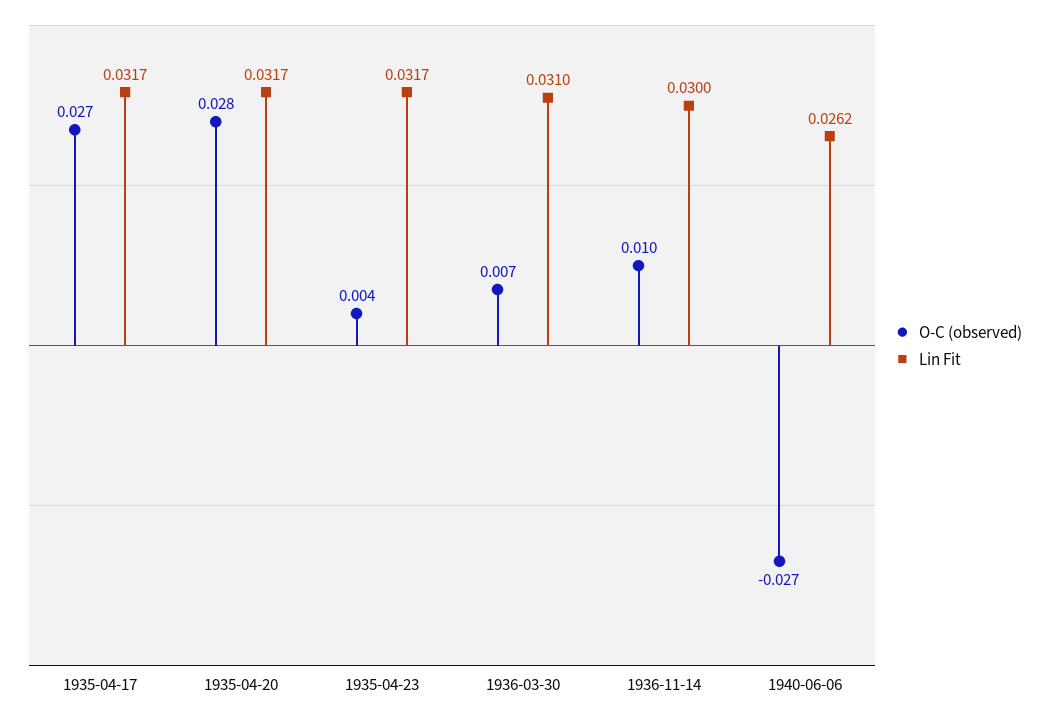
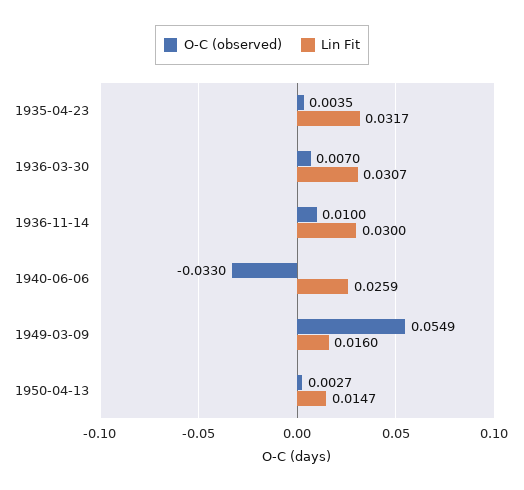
O-C (observed), 1935-04-17: 0.027 -> none
Lin Fit, 1935-04-17: 0.0317 -> none
O-C (observed), 1935-04-20: 0.028 -> none
Lin Fit, 1935-04-20: 0.0317 -> none
Lin Fit, 1936-03-30: 0.031 -> 0.0307
O-C (observed), 1940-06-06: -0.027 -> -0.033
Lin Fit, 1940-06-06: 0.0262 -> 0.0259
O-C (observed), 1949-03-09: none -> 0.0549
Lin Fit, 1949-03-09: none -> 0.016
O-C (observed), 1950-04-13: none -> 0.0027
Lin Fit, 1950-04-13: none -> 0.0147

